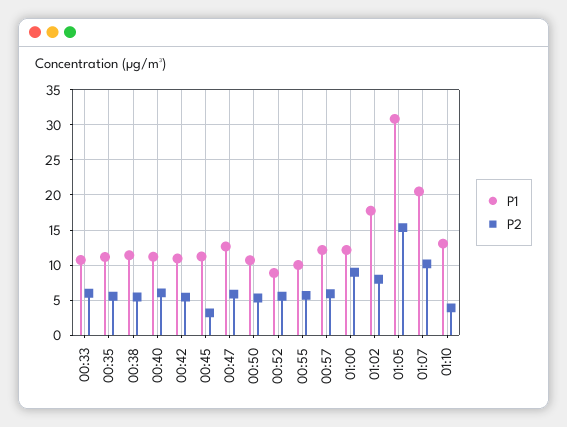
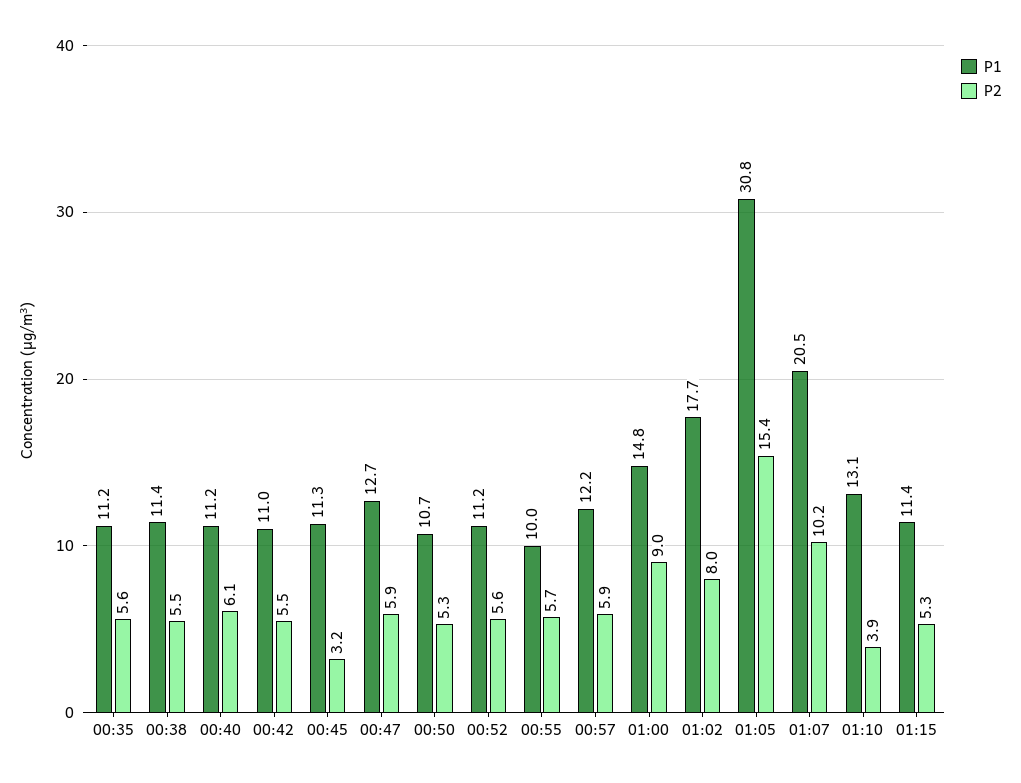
P1, 00:33: 11 -> none
P2, 00:33: 6 -> none
P1, 00:52: 9 -> 11.2
P1, 01:00: 12 -> 14.8
P1, 01:15: none -> 11.4
P2, 01:15: none -> 5.3

